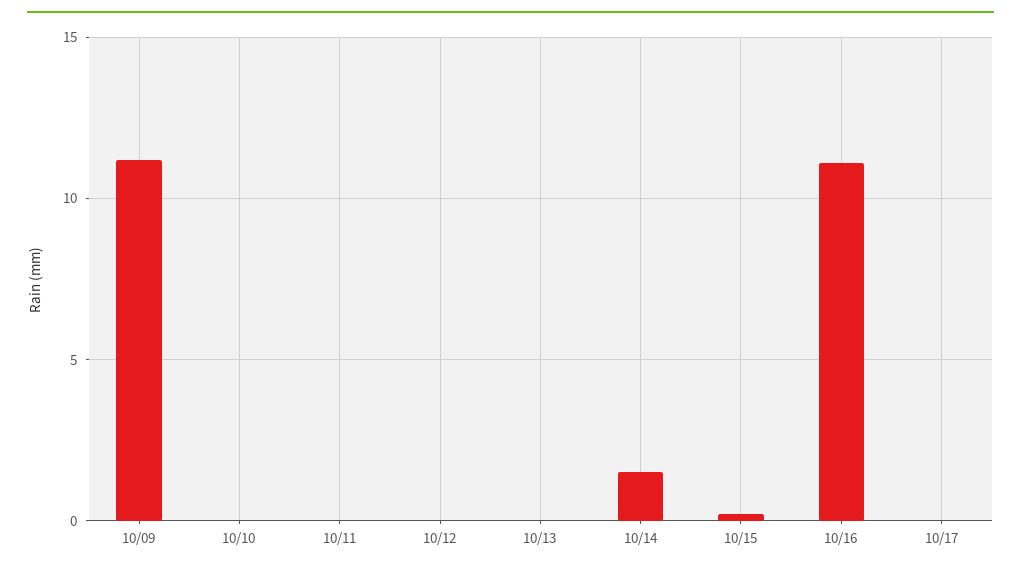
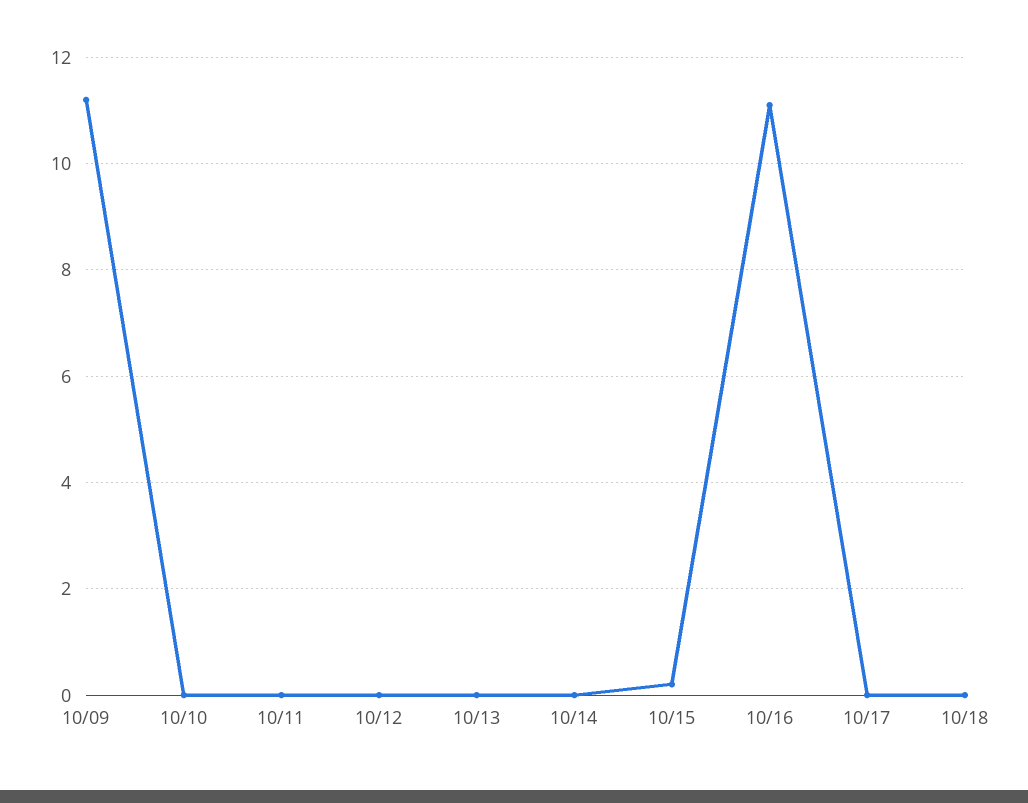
10/14: 1.5 -> 0
10/18: none -> 0

